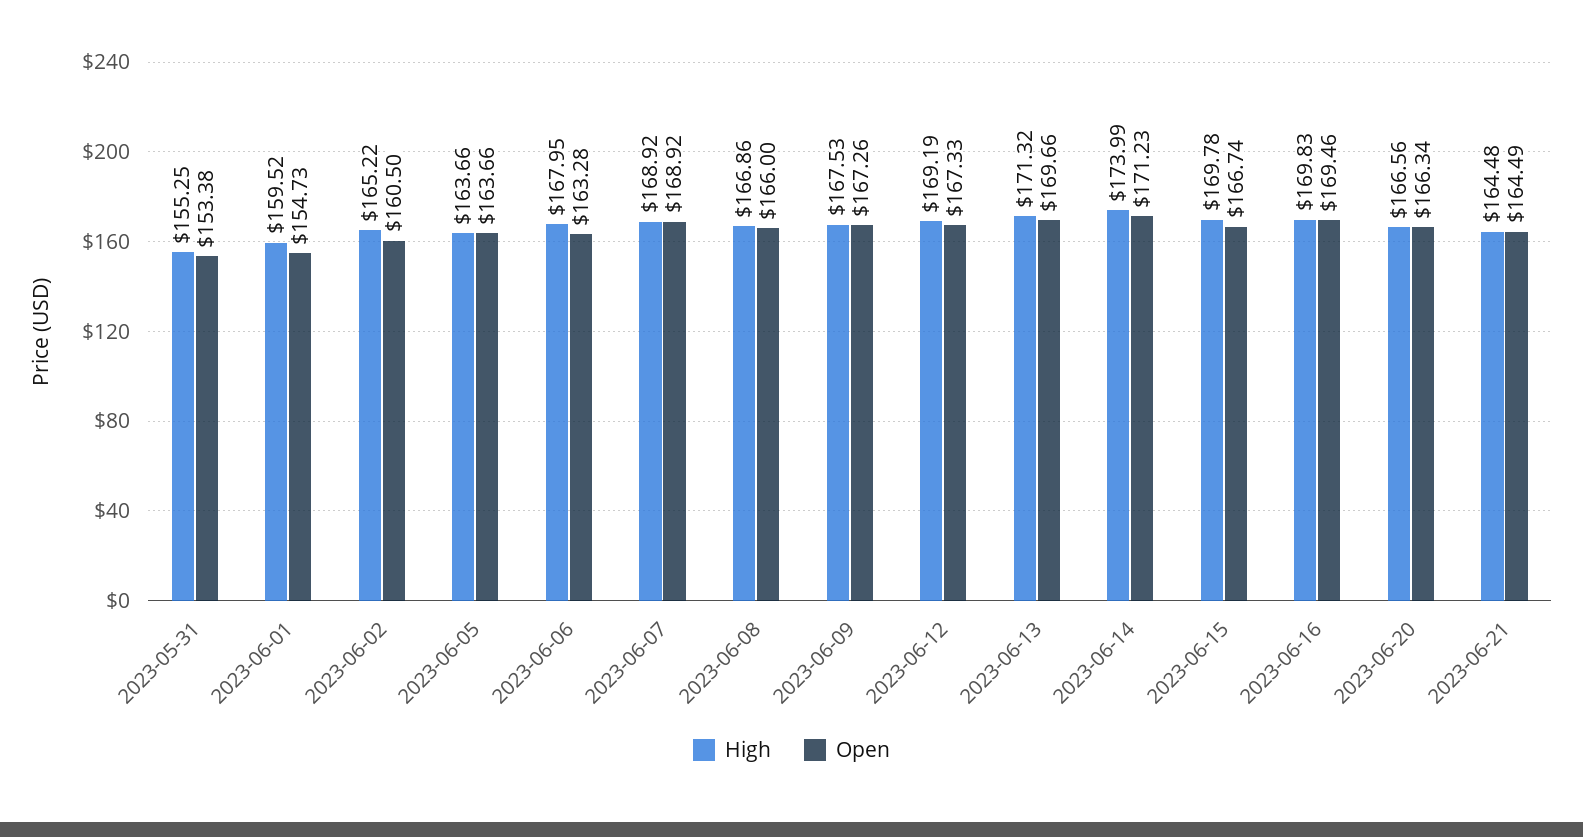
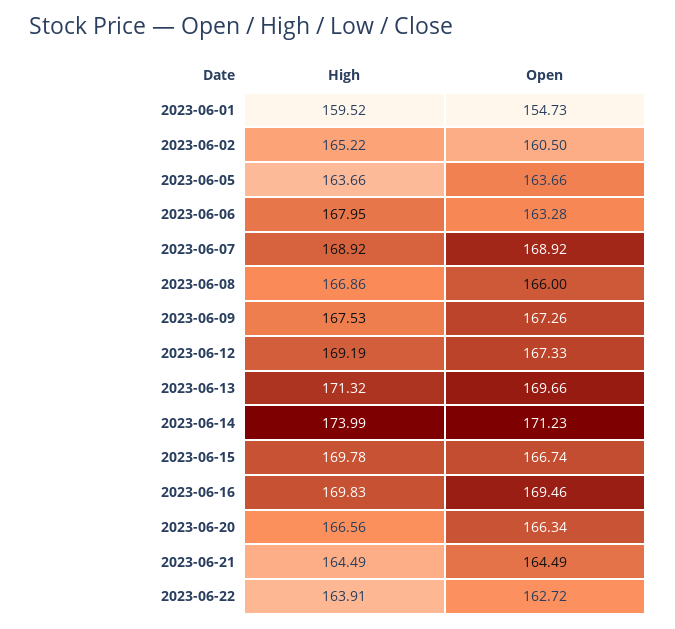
High, 2023-05-31: 155.25 -> none
Open, 2023-05-31: 153.38 -> none
High, 2023-06-21: 164.48 -> 164.49
High, 2023-06-22: none -> 163.91
Open, 2023-06-22: none -> 162.72

